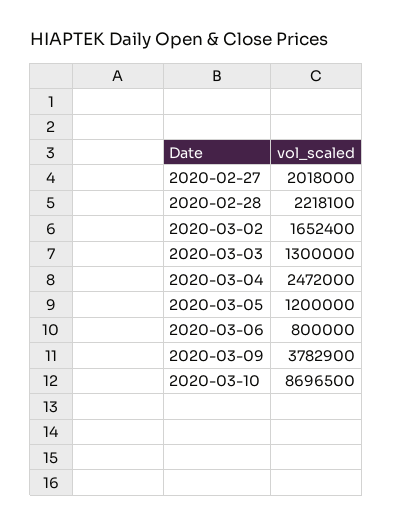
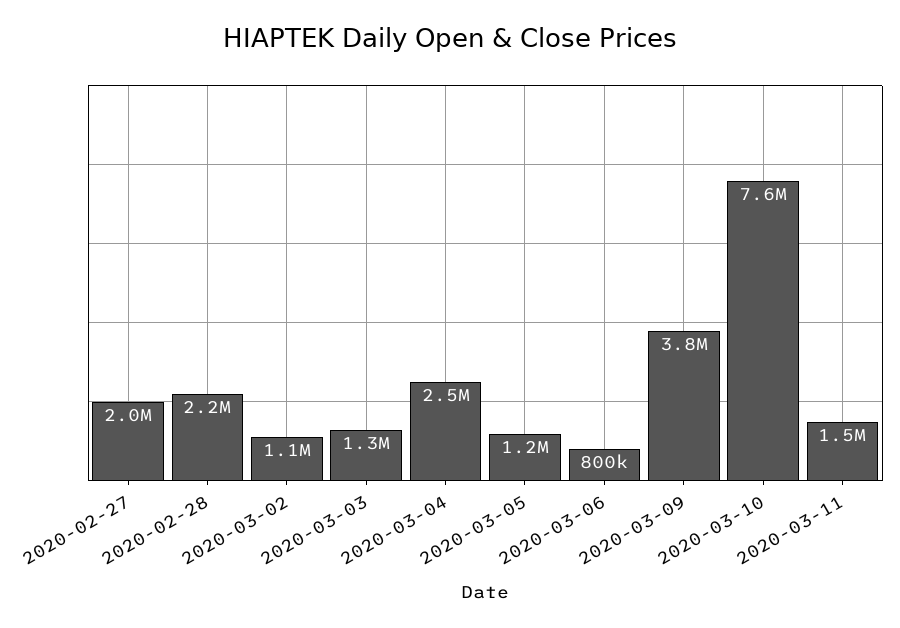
2020-03-02: 1652400 -> 1100000
2020-03-10: 8696500 -> 7600000
2020-03-11: none -> 1500000

